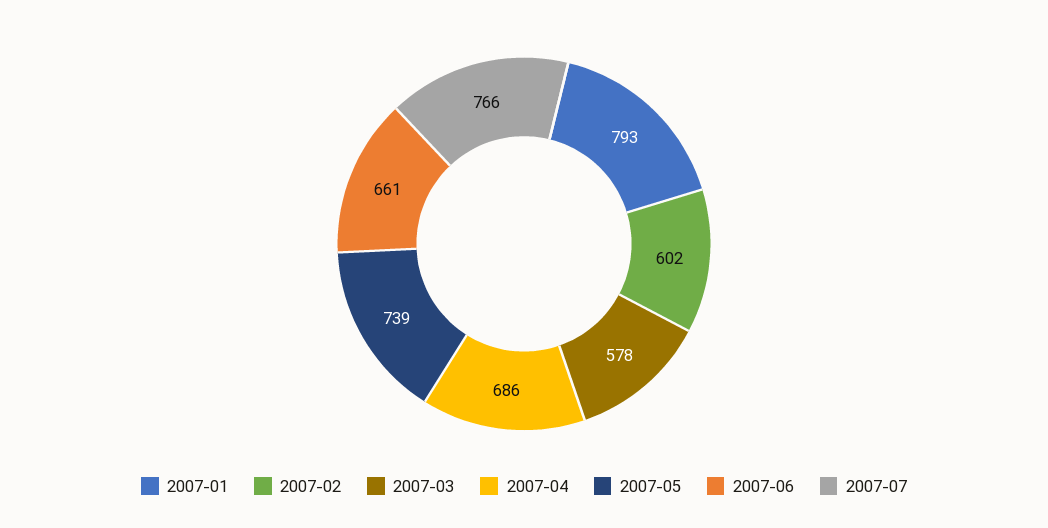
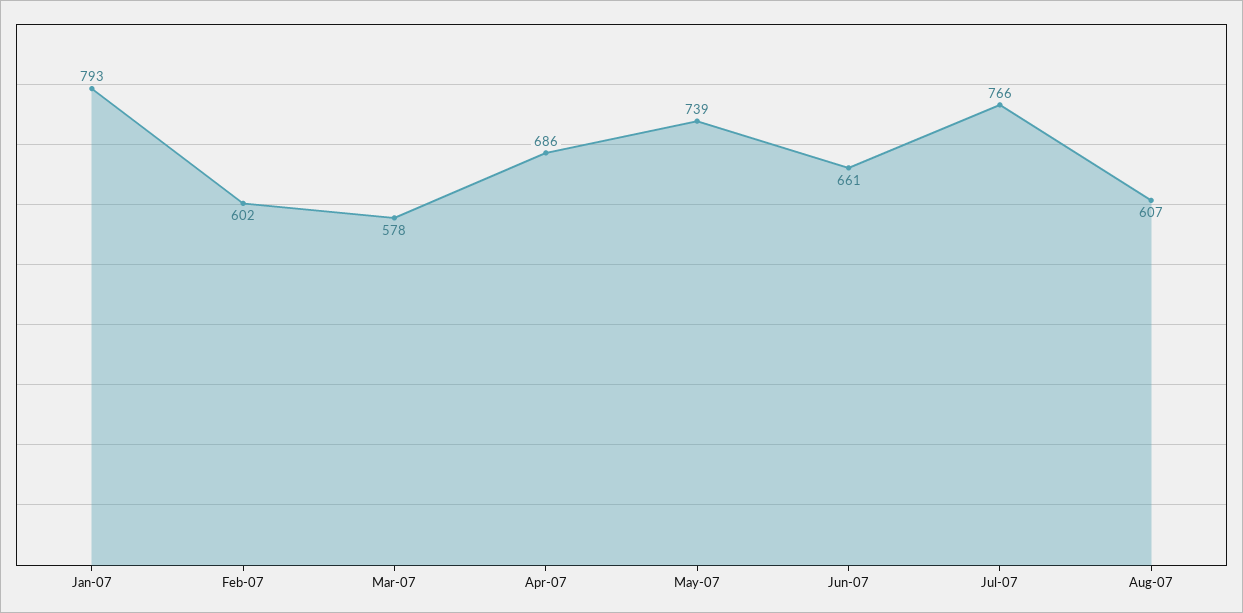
Aug-07: none -> 607

